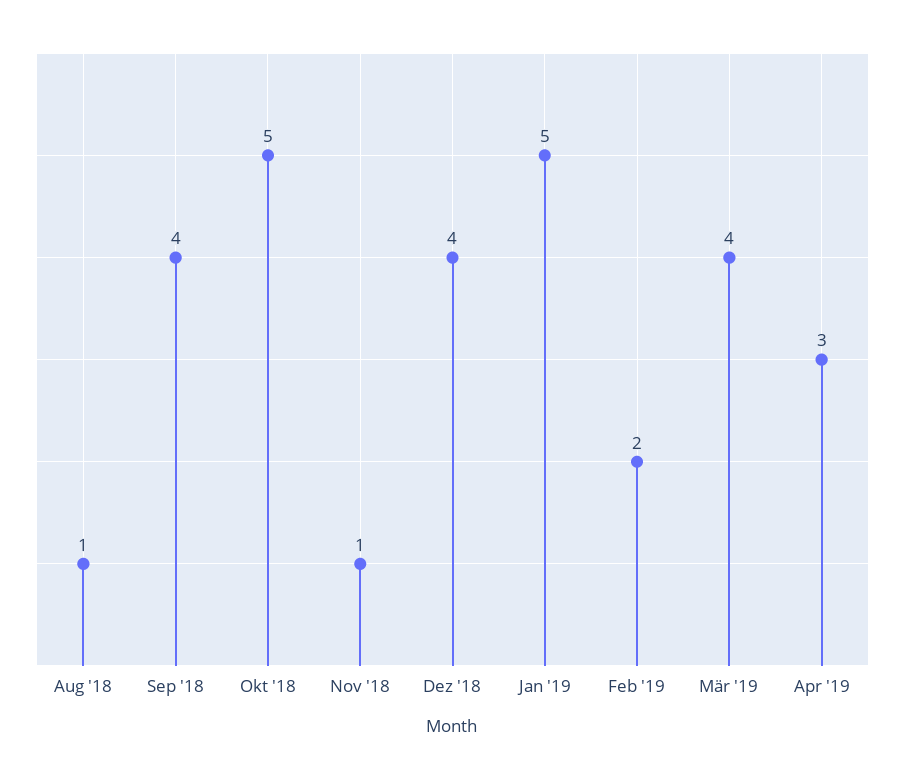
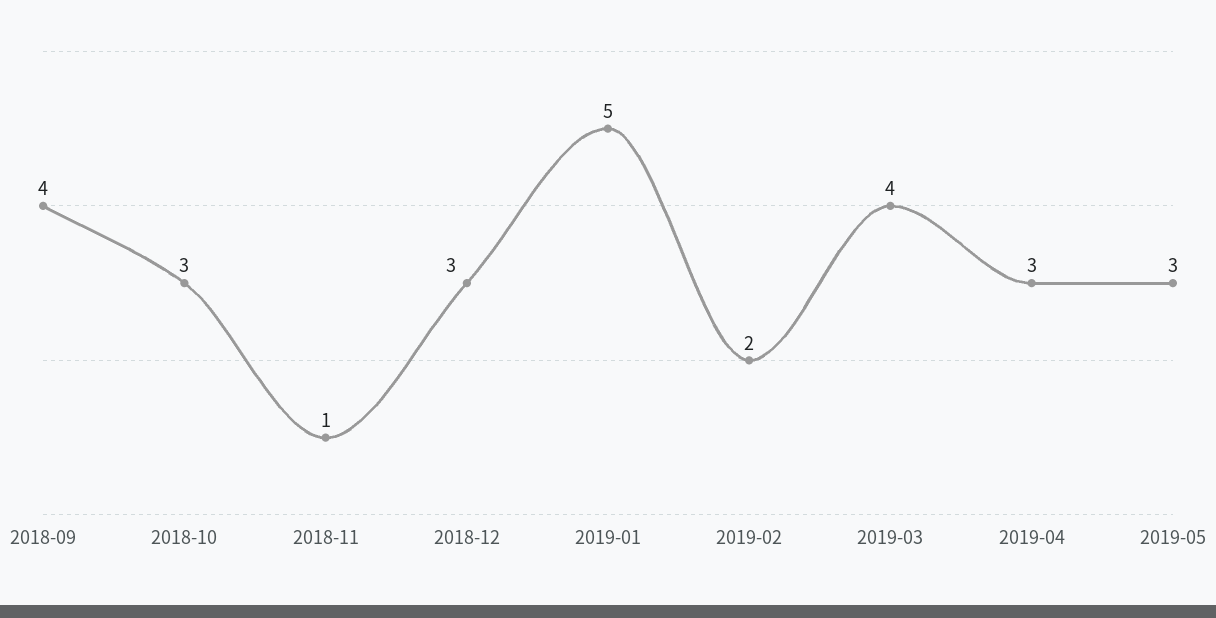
Aug '18: 1 -> none
Okt '18: 5 -> 3
Dez '18: 4 -> 3
2019-05: none -> 3

